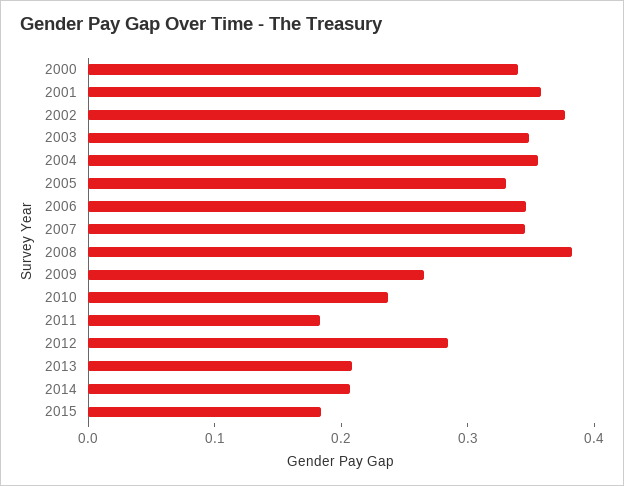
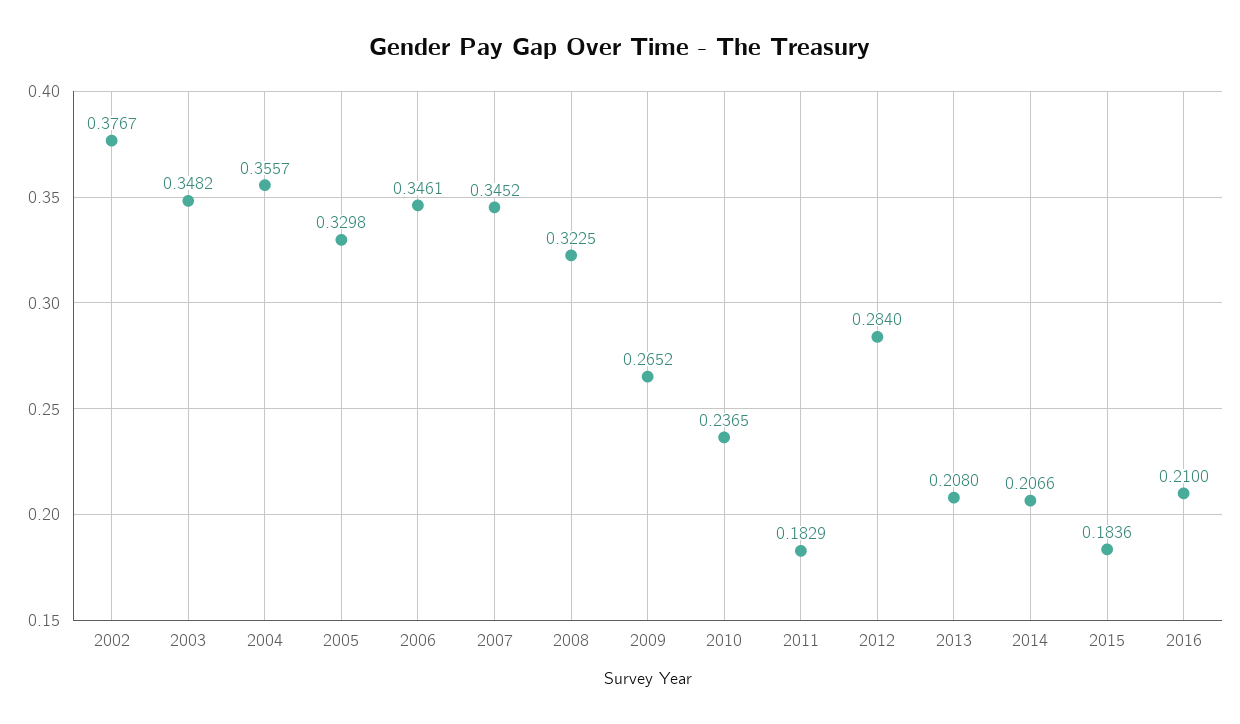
2000: 0.34 -> none
2001: 0.36 -> none
2008: 0.38 -> 0.3225
2016: none -> 0.21

